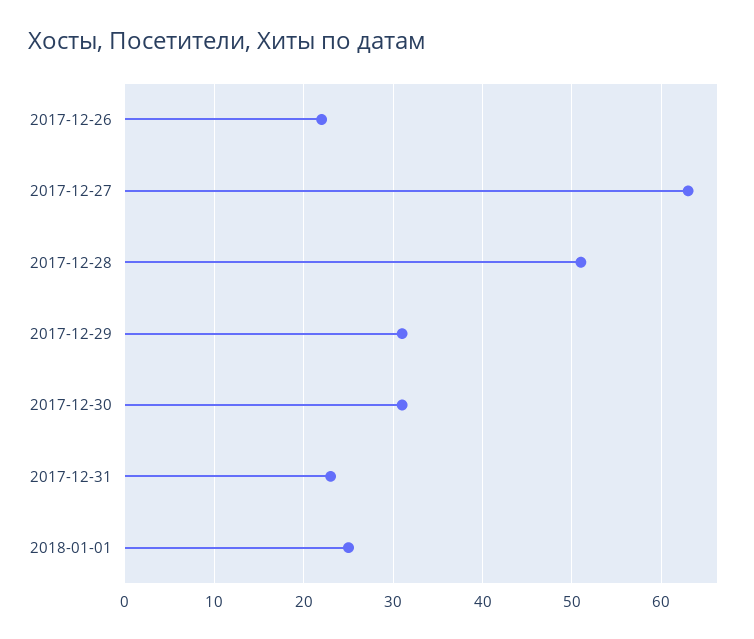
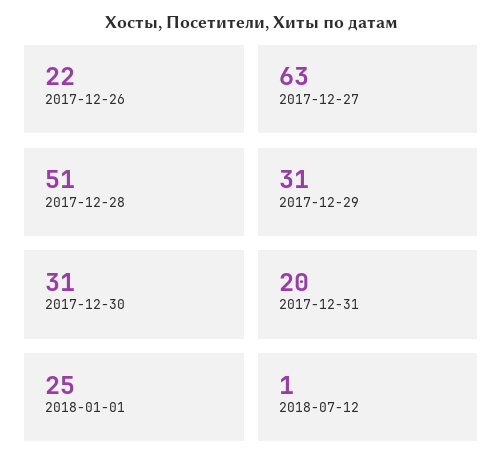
2017-12-31: 23 -> 20
2018-07-12: none -> 1

